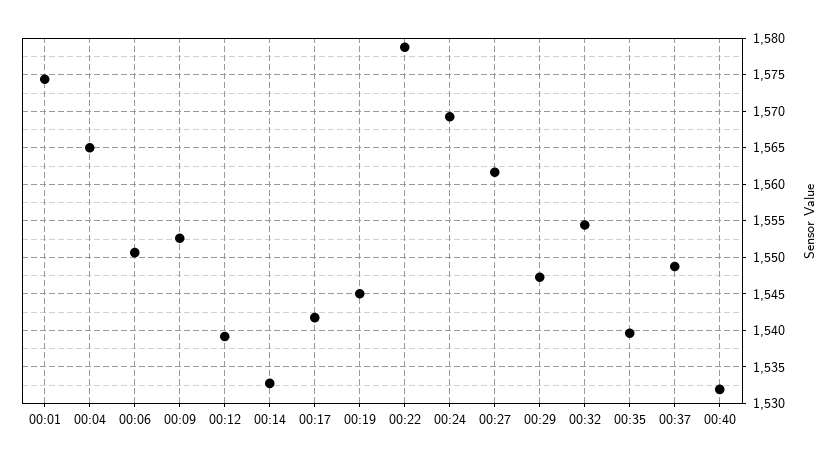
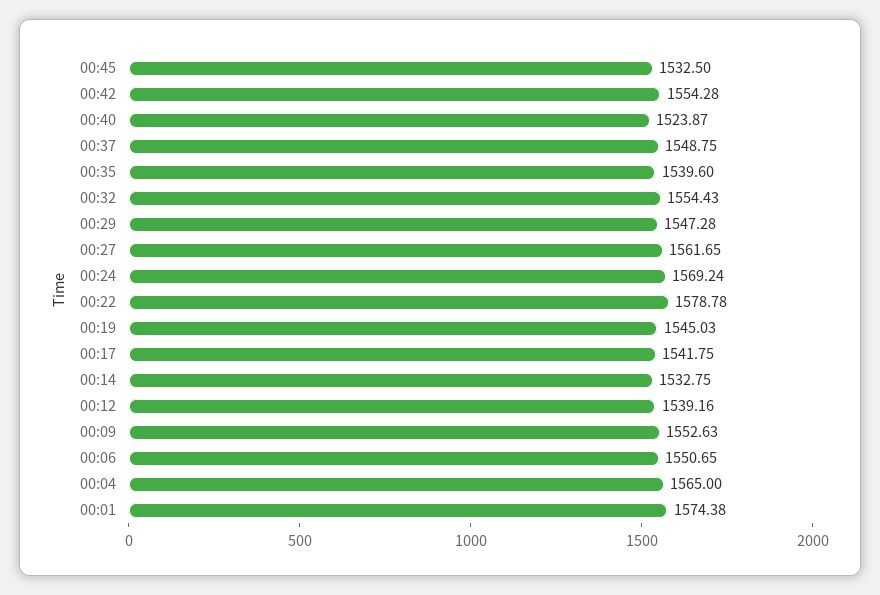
00:40: 1532 -> 1523.87
00:45: none -> 1532.5
00:42: none -> 1554.28

